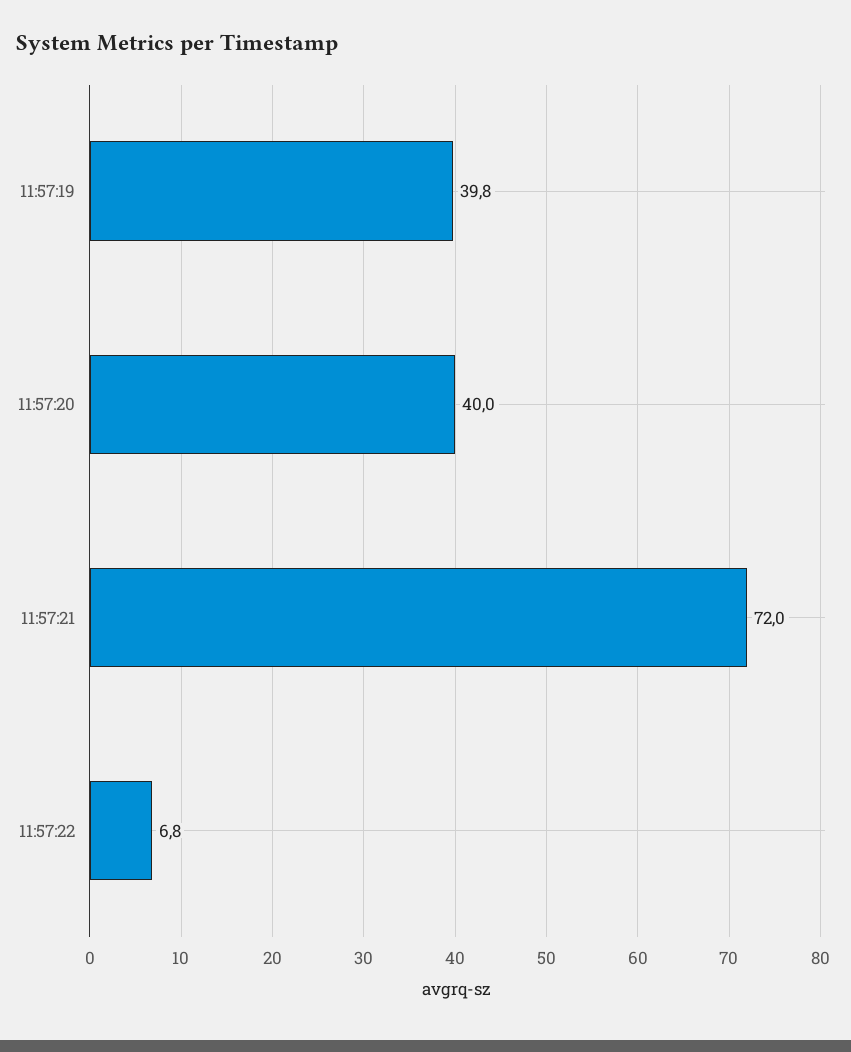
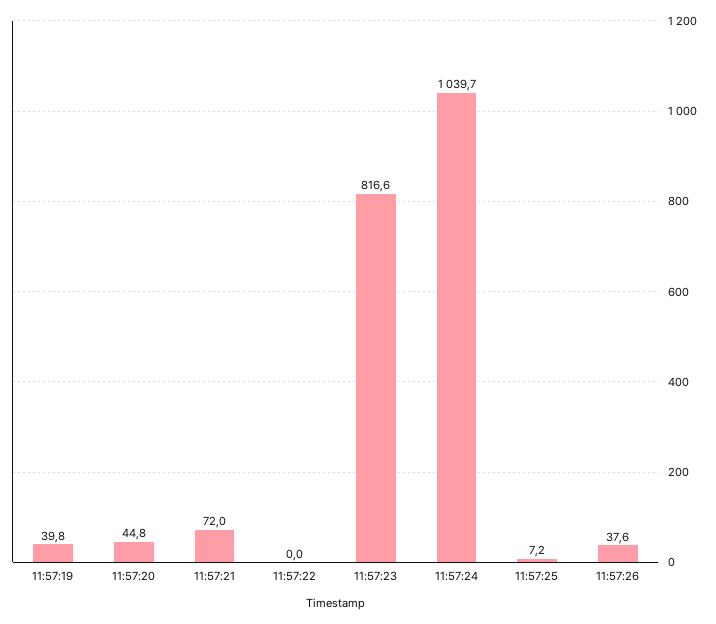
11:57:20: 40 -> 44.8
11:57:22: 6.8 -> 0
11:57:23: none -> 816.6
11:57:24: none -> 1039.7
11:57:25: none -> 7.2
11:57:26: none -> 37.6

